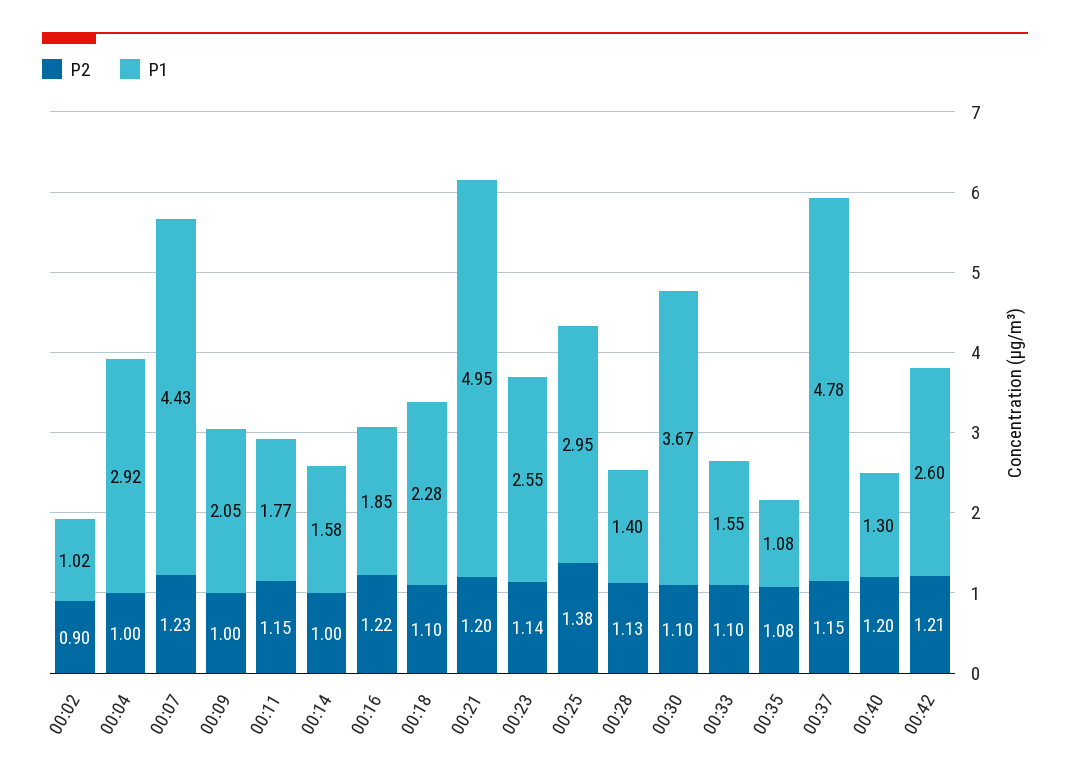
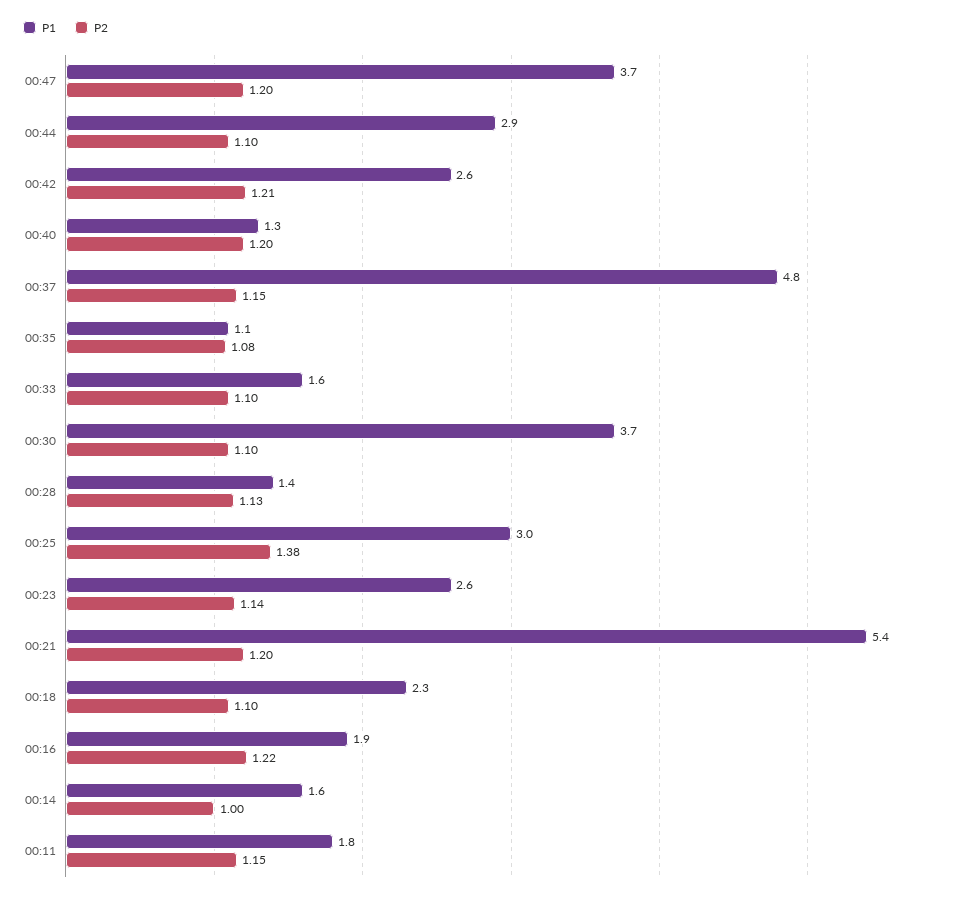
P2, 00:02: 0.9 -> none
P1, 00:02: 1.02 -> none
P2, 00:04: 1 -> none
P1, 00:04: 2.92 -> none
P2, 00:07: 1.23 -> none
P1, 00:07: 4.43 -> none
P2, 00:09: 1 -> none
P1, 00:09: 2.05 -> none
P1, 00:21: 4.95 -> 5.4
P1, 00:47: none -> 3.7
P2, 00:47: none -> 1.2
P1, 00:44: none -> 2.9
P2, 00:44: none -> 1.1

